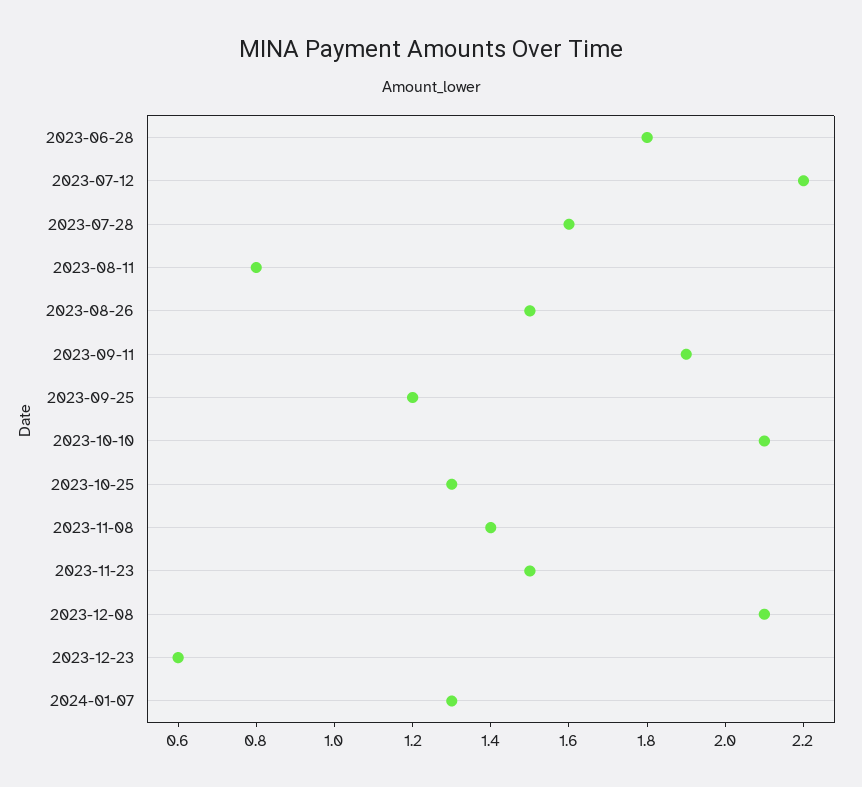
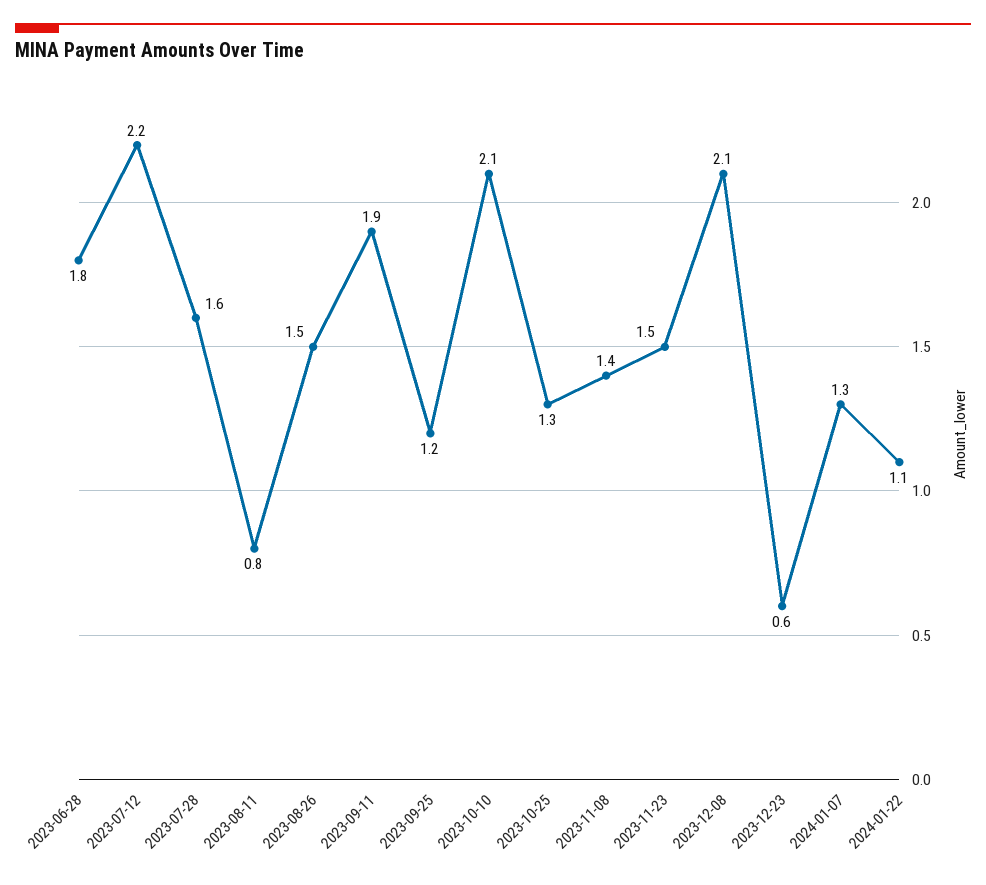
2024-01-22: none -> 1.1

